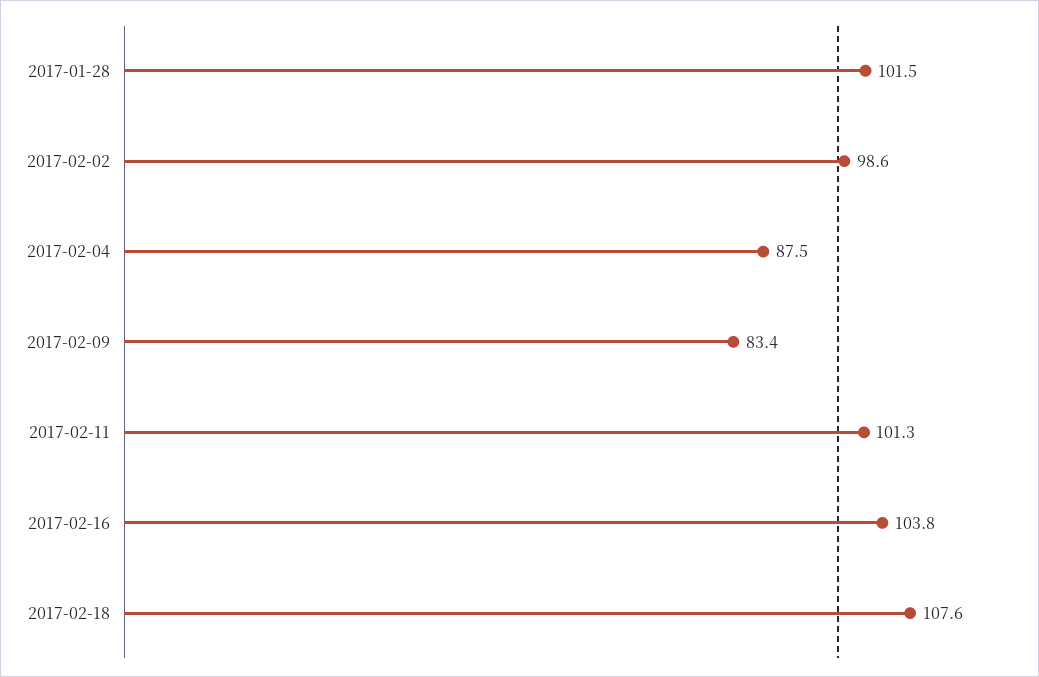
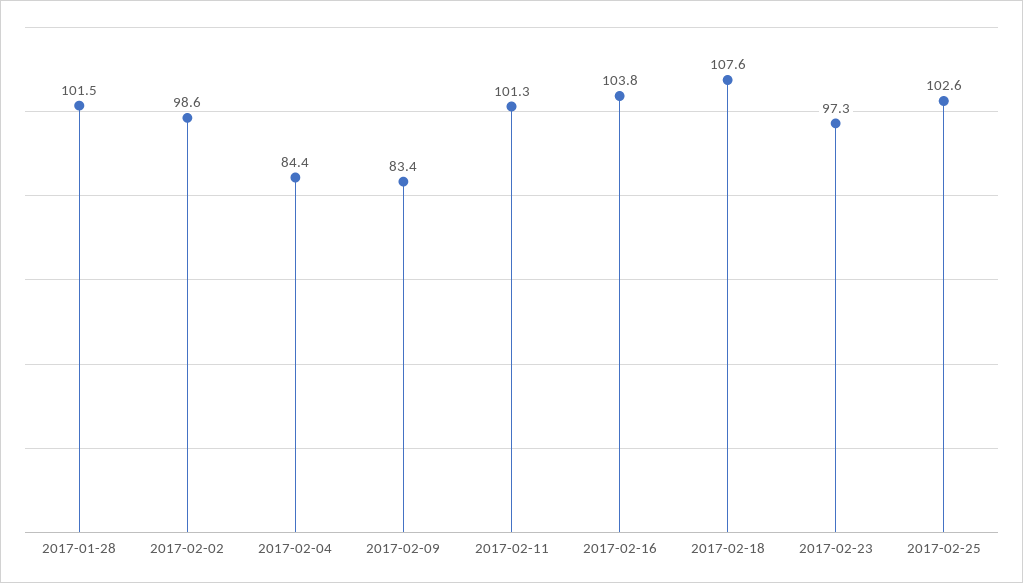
2017-02-04: 87.5 -> 84.4
2017-02-23: none -> 97.3
2017-02-25: none -> 102.6

